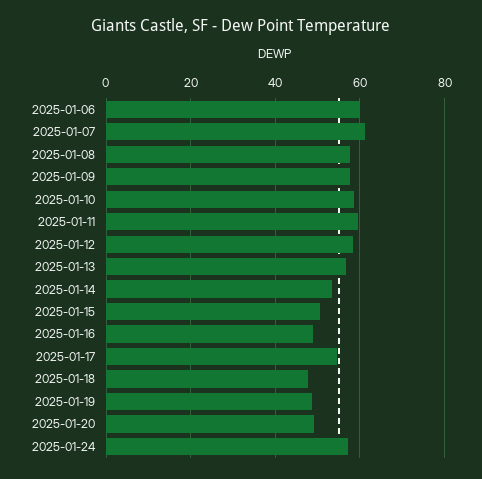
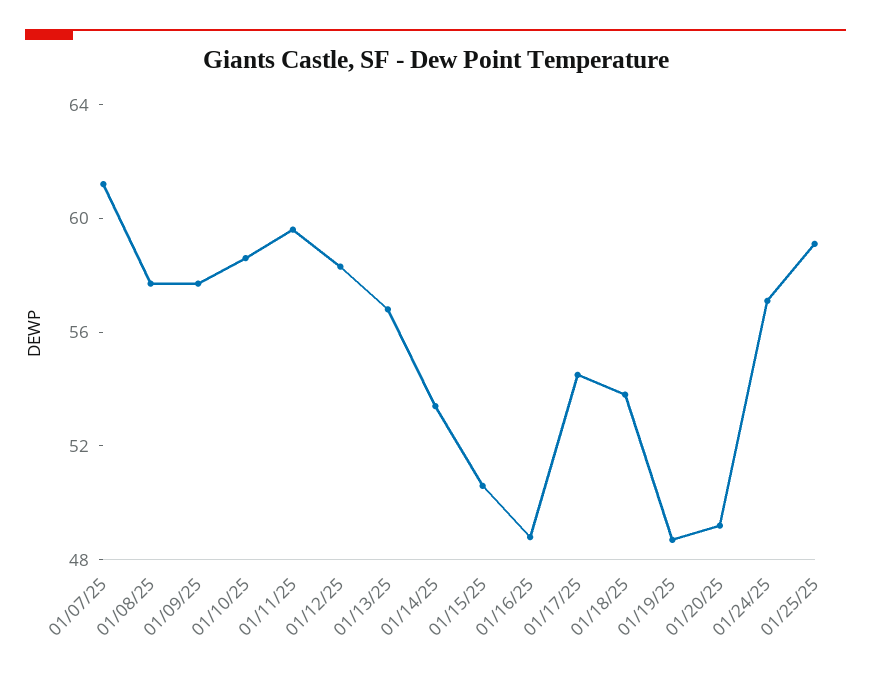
2025-01-06: 60 -> none
2025-01-18: 48 -> 54
01/25/25: none -> 59

